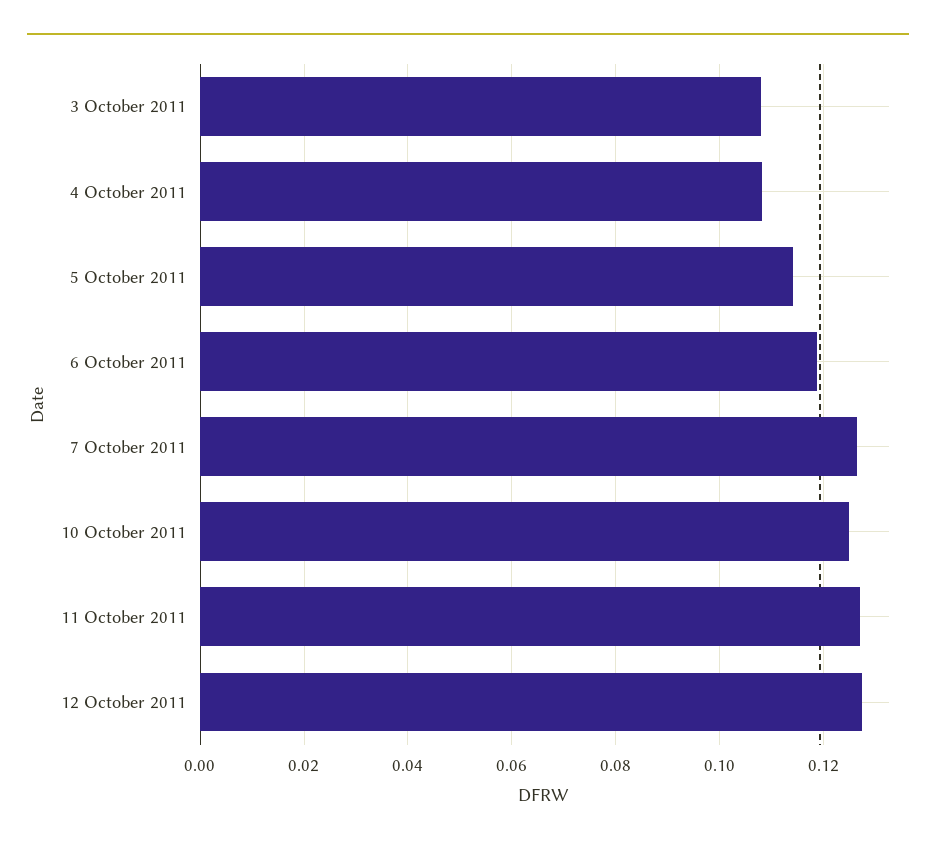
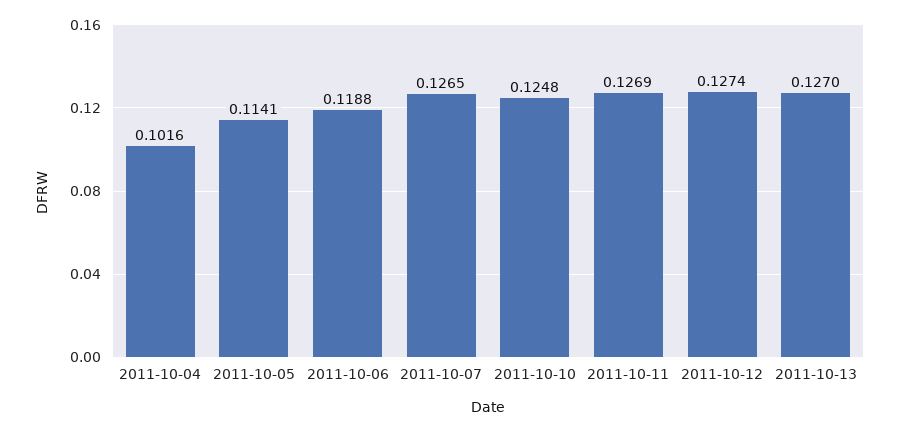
3 October 2011: 0.108 -> none
4 October 2011: 0.108 -> 0.1016
2011-10-13: none -> 0.127

